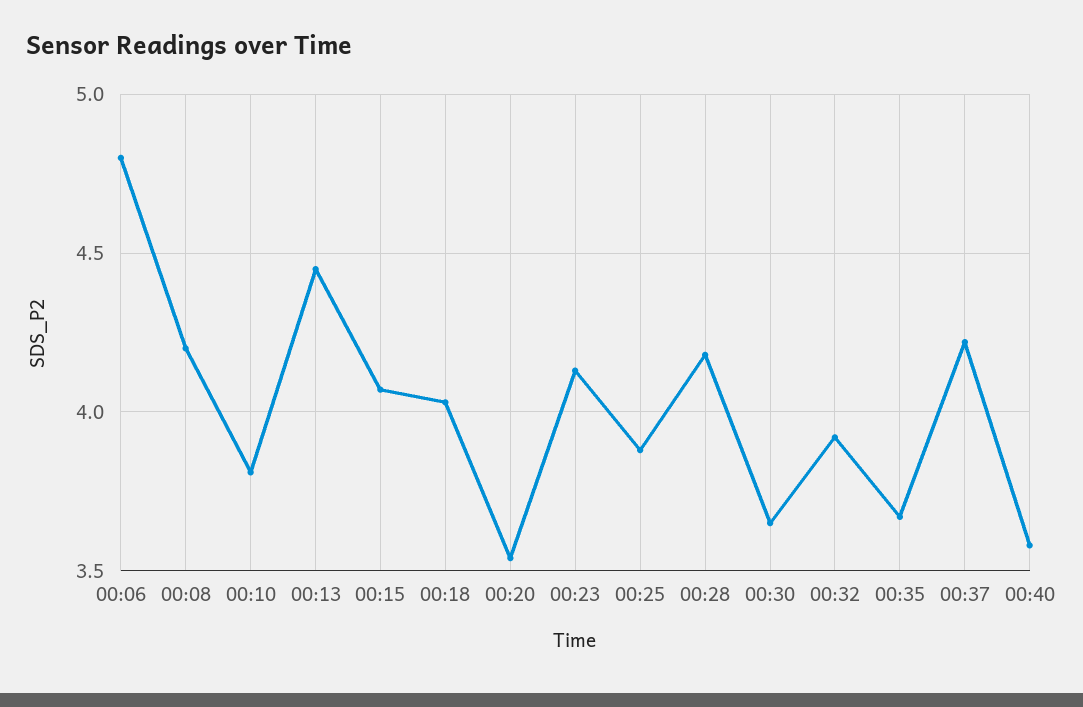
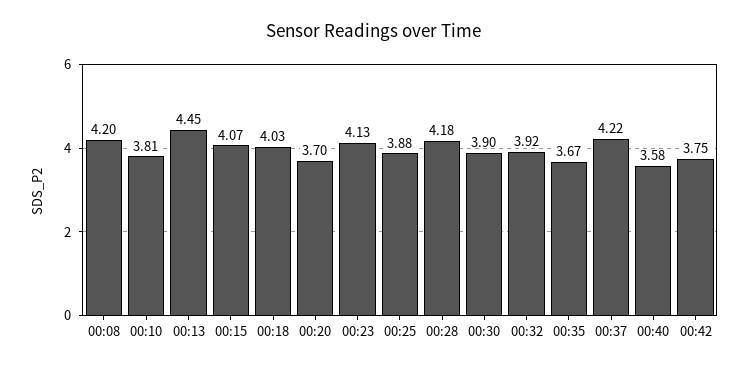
00:06: 4.8 -> none
00:20: 3.55 -> 3.7
00:30: 3.65 -> 3.9
00:42: none -> 3.75

